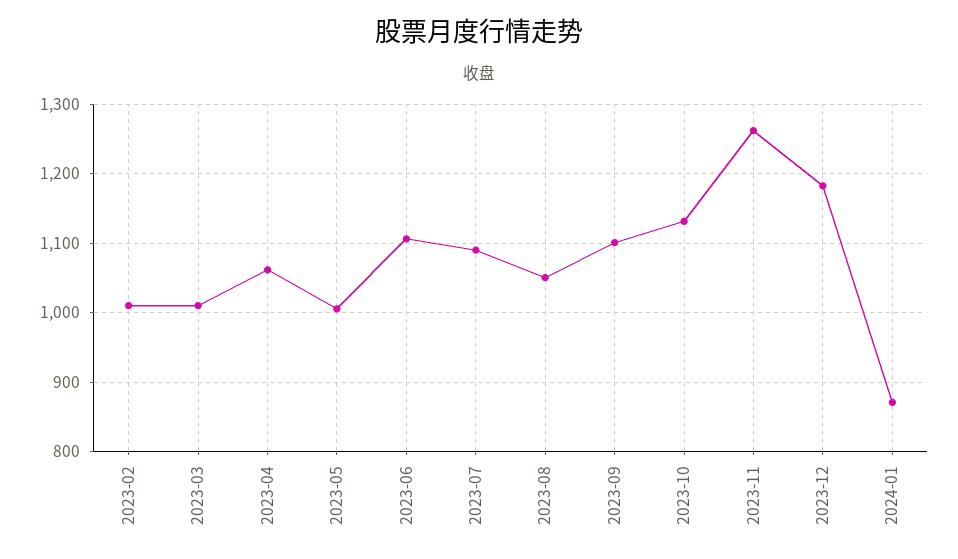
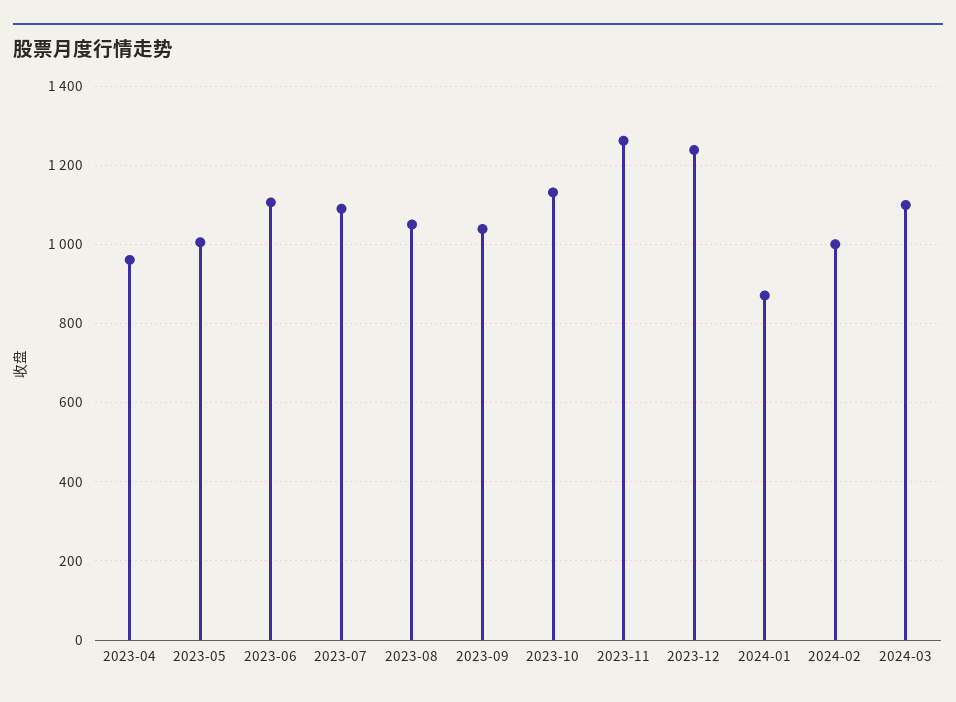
2023-02: 1010 -> none
2023-03: 1010 -> none
2023-04: 1060 -> 960
2023-09: 1100 -> 1040
2023-12: 1180 -> 1240
2024-02: none -> 1000
2024-03: none -> 1100

